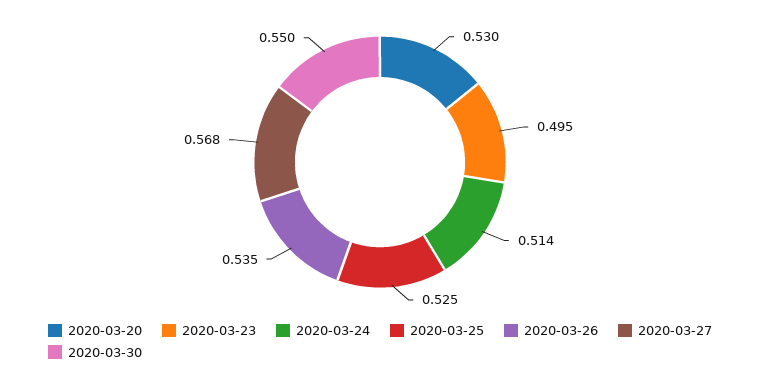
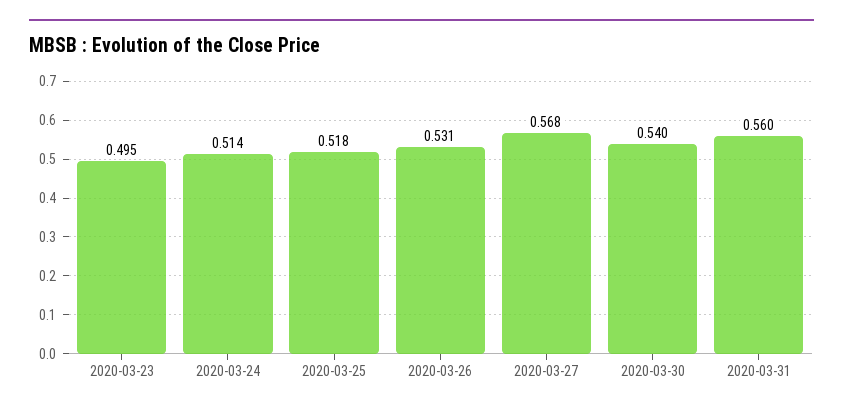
2020-03-20: 0.53 -> none
2020-03-25: 0.525 -> 0.518
2020-03-26: 0.535 -> 0.531
2020-03-30: 0.55 -> 0.54
2020-03-31: none -> 0.56

